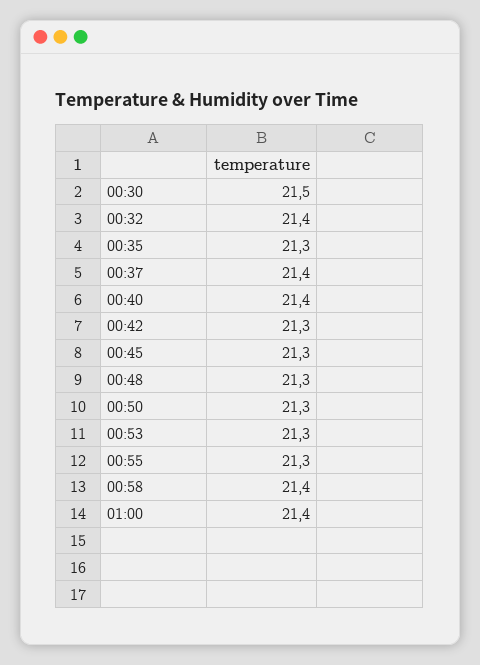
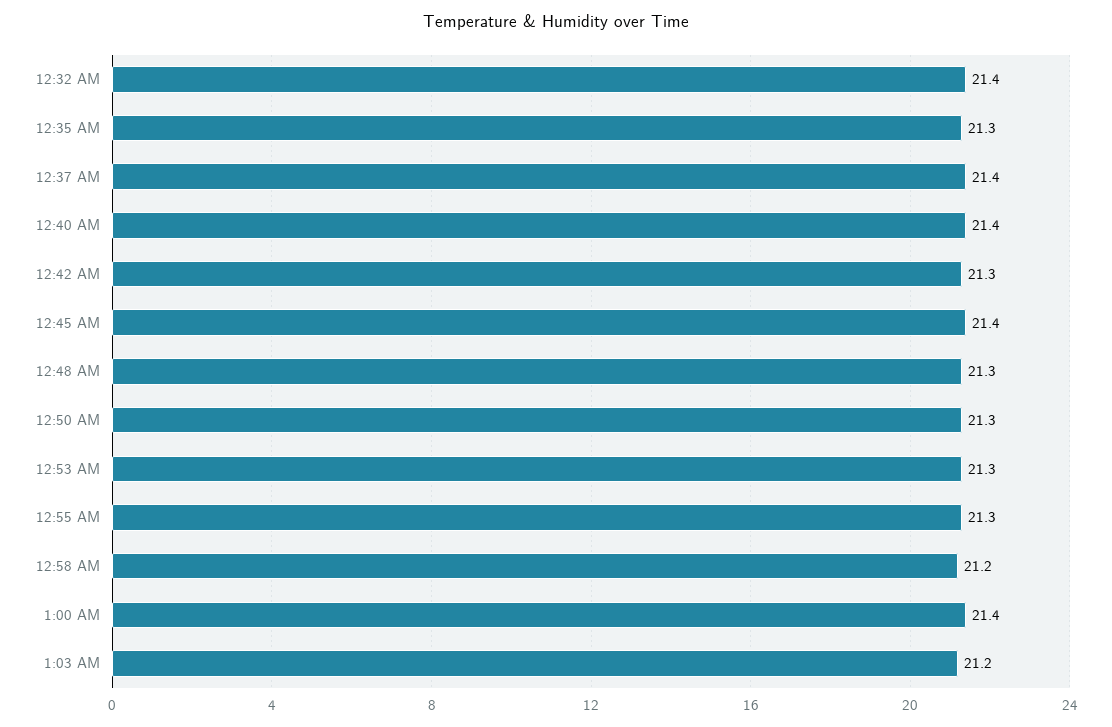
00:30: 21.5 -> none
00:45: 21.3 -> 21.4
00:58: 21.4 -> 21.2
1:03 AM: none -> 21.2

